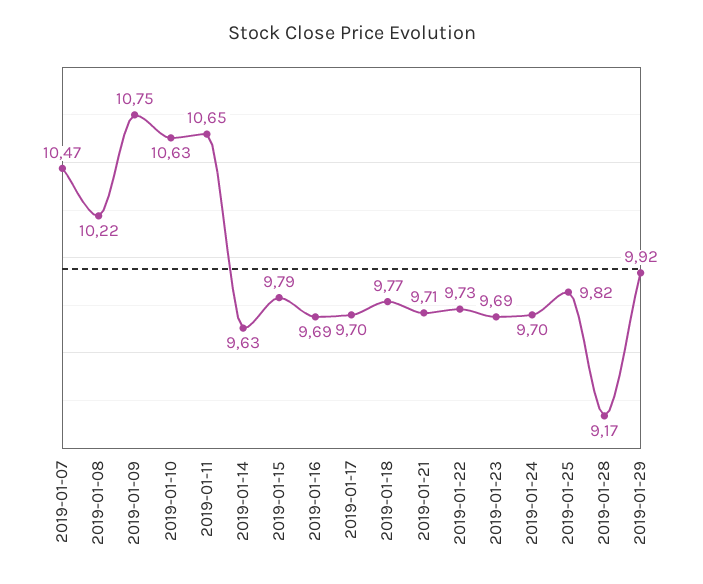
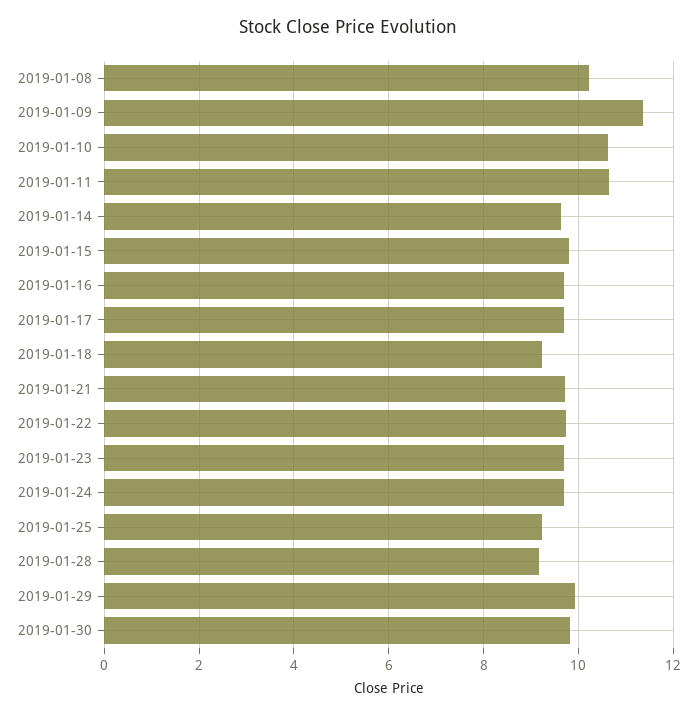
2019-01-07: 10.47 -> none
2019-01-09: 10.75 -> 11.4
2019-01-18: 9.77 -> 9.2
2019-01-25: 9.82 -> 9.2
2019-01-30: none -> 9.8

